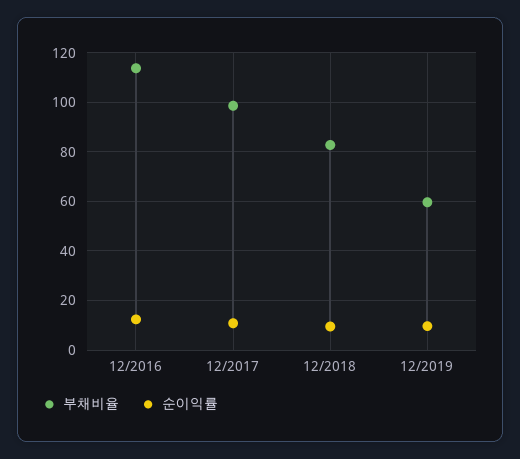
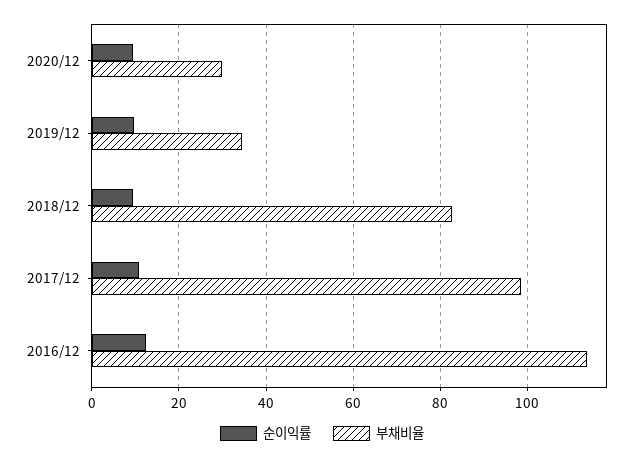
부채비율, 12/2019: 60 -> 34
순이익률, 2020/12: none -> 10
부채비율, 2020/12: none -> 30

